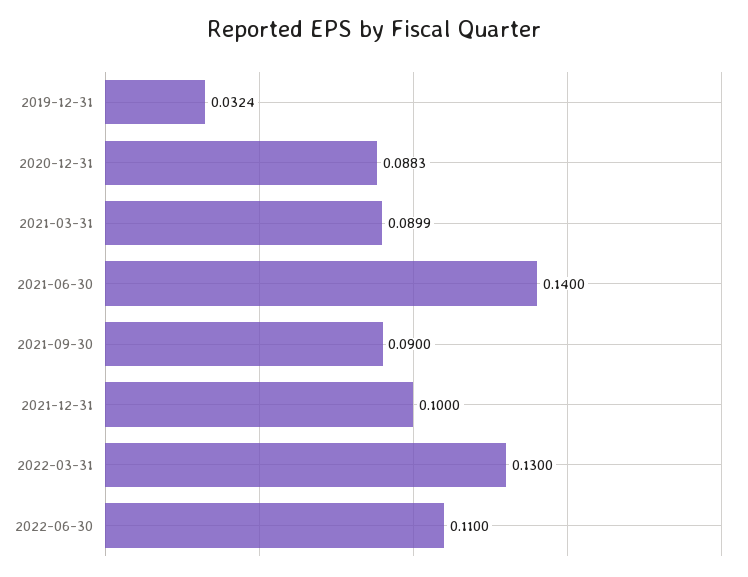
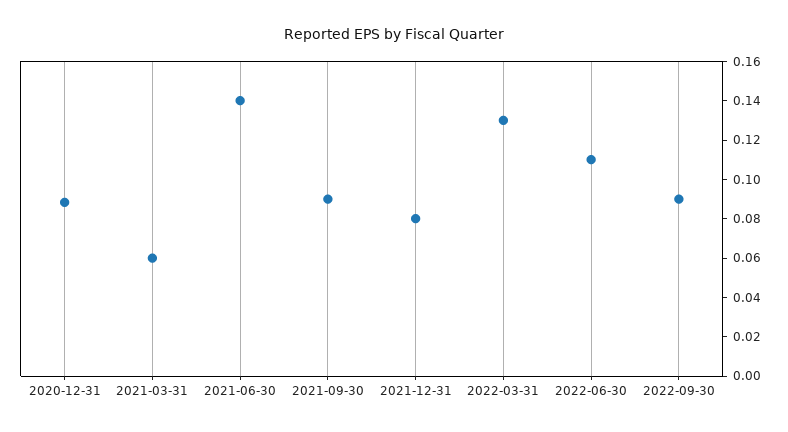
2019-12-31: 0.0324 -> none
2021-03-31: 0.0899 -> 0.06
2021-12-31: 0.1 -> 0.08
2022-09-30: none -> 0.09

